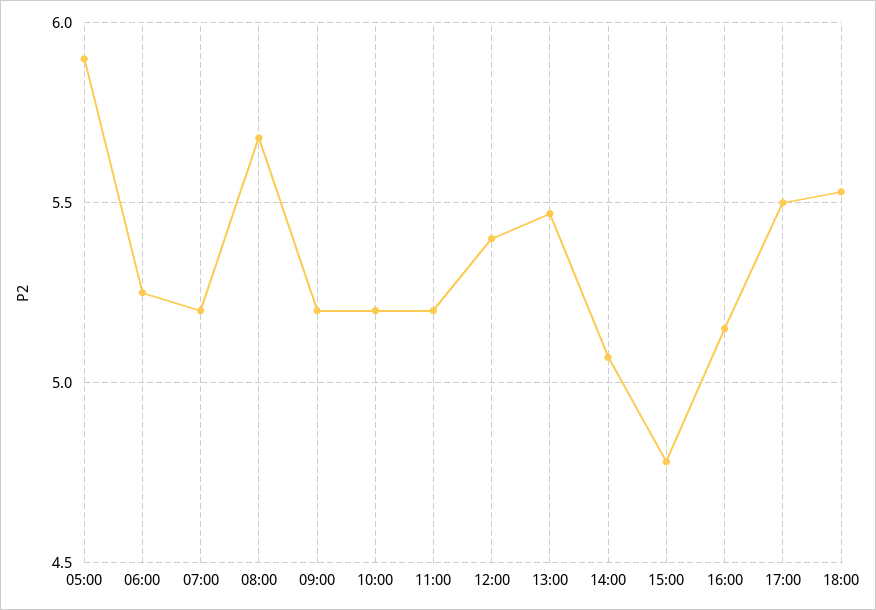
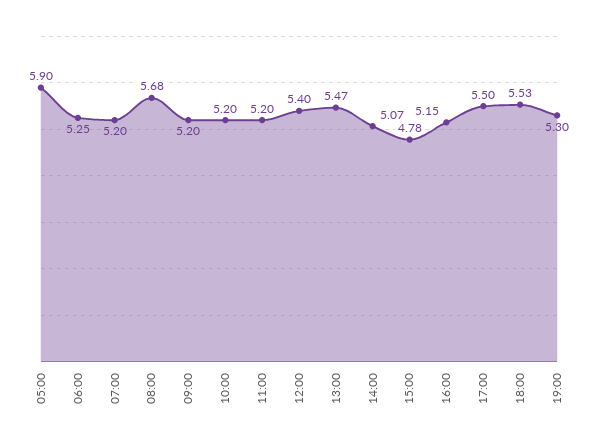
19:00: none -> 5.3

